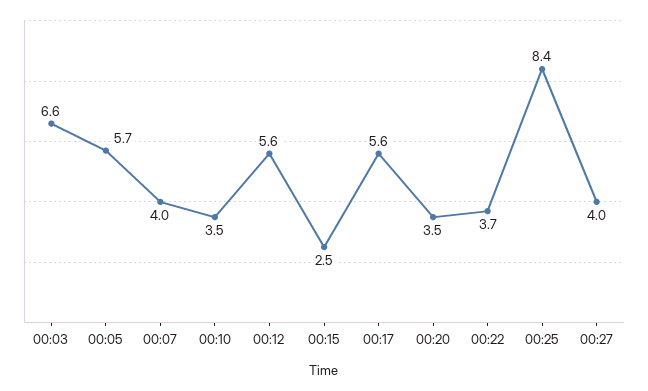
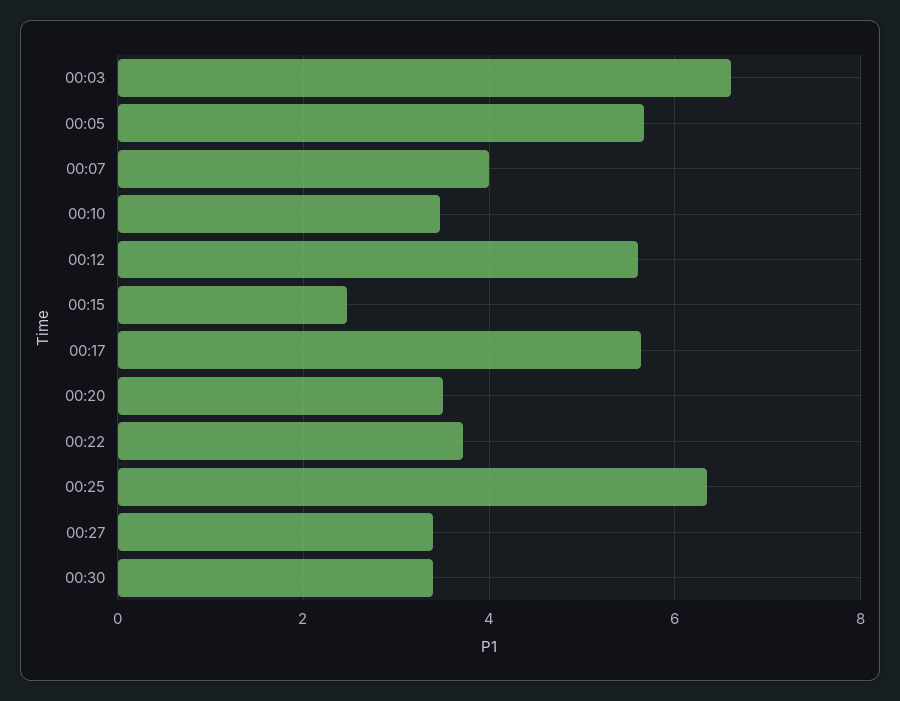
00:25: 8.4 -> 6.4
00:27: 4 -> 3.4
00:30: none -> 3.4

